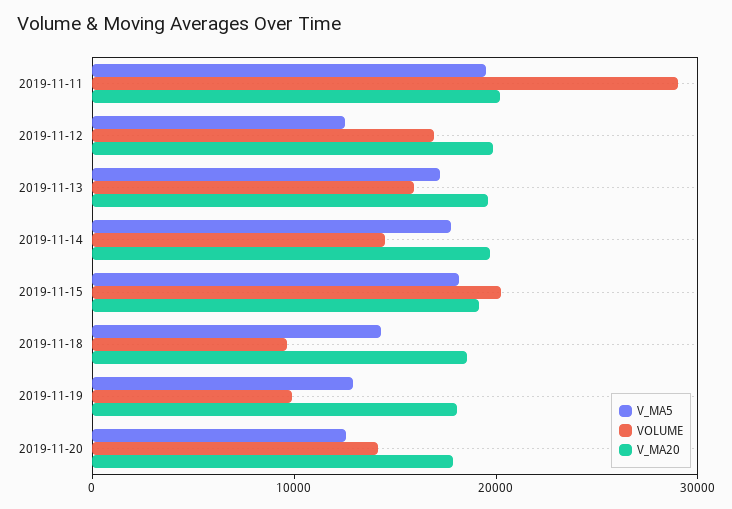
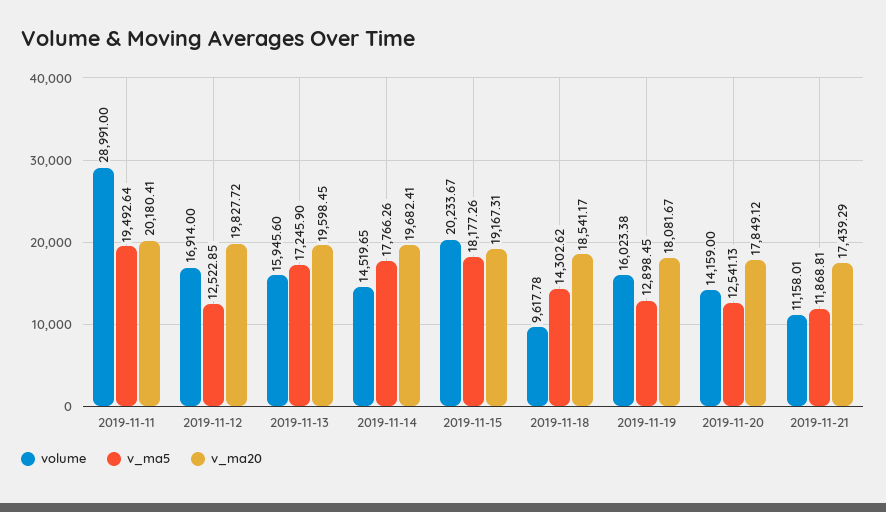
VOLUME, 2019-11-19: 10000 -> 16023.38
VOLUME, 2019-11-21: none -> 11158.01
V_MA5, 2019-11-21: none -> 11868.81
V_MA20, 2019-11-21: none -> 17439.29

